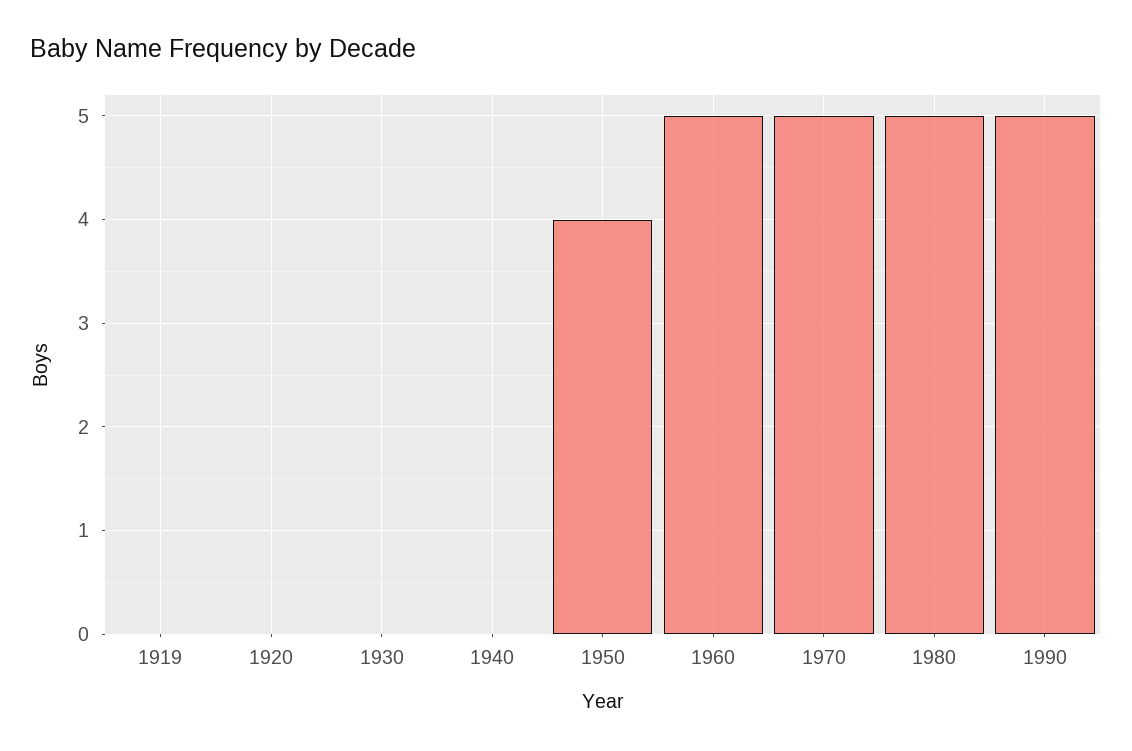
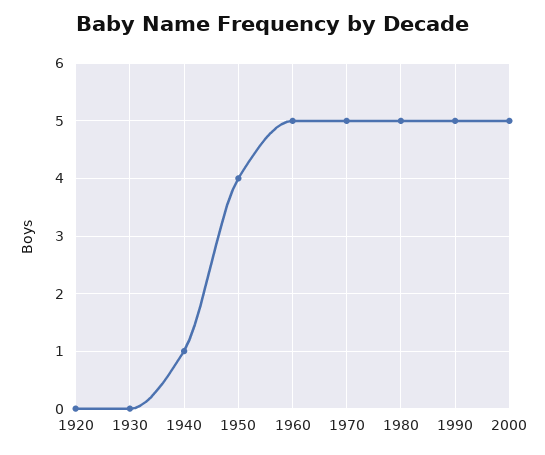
1919: 0 -> none
1940: 0 -> 1
2000: none -> 5

